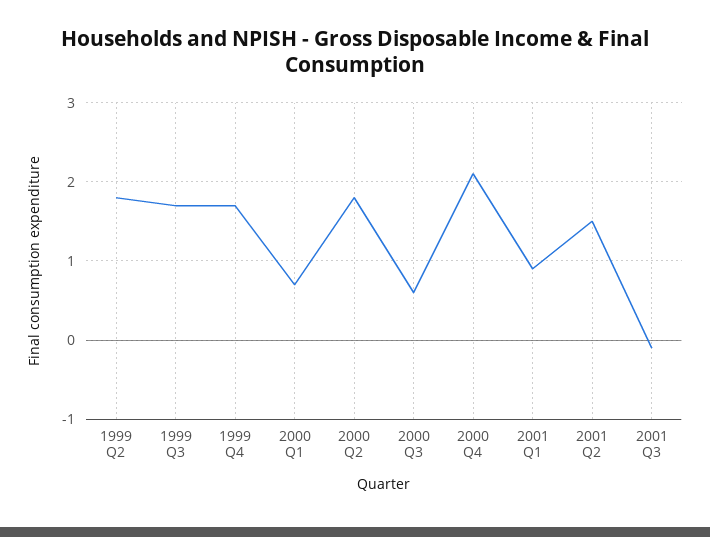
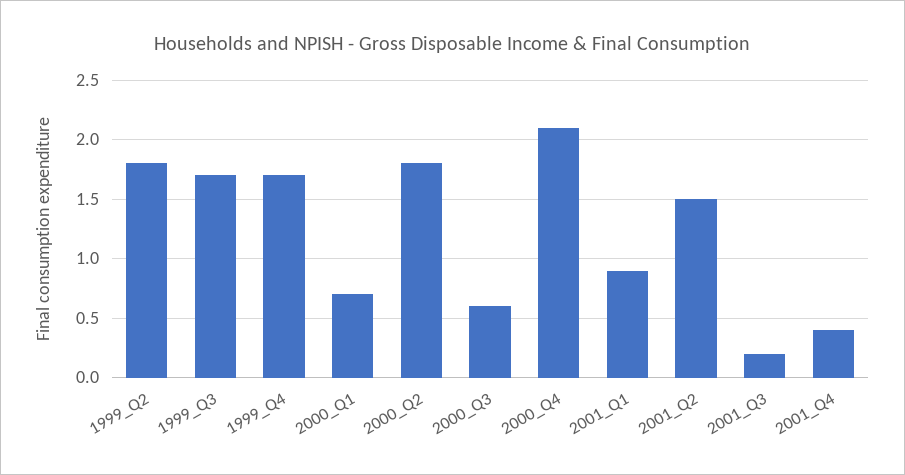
2001 Q3: -0.1 -> 0.2
2001_Q4: none -> 0.4

